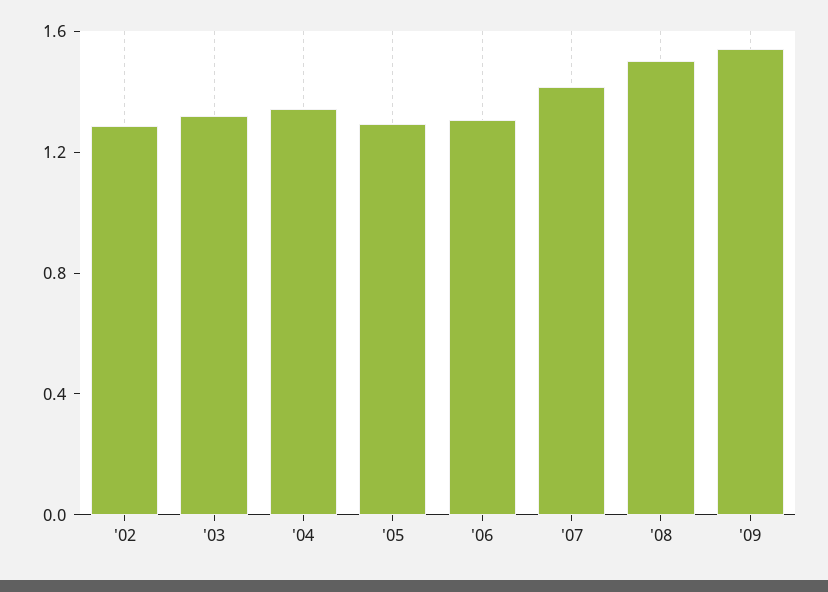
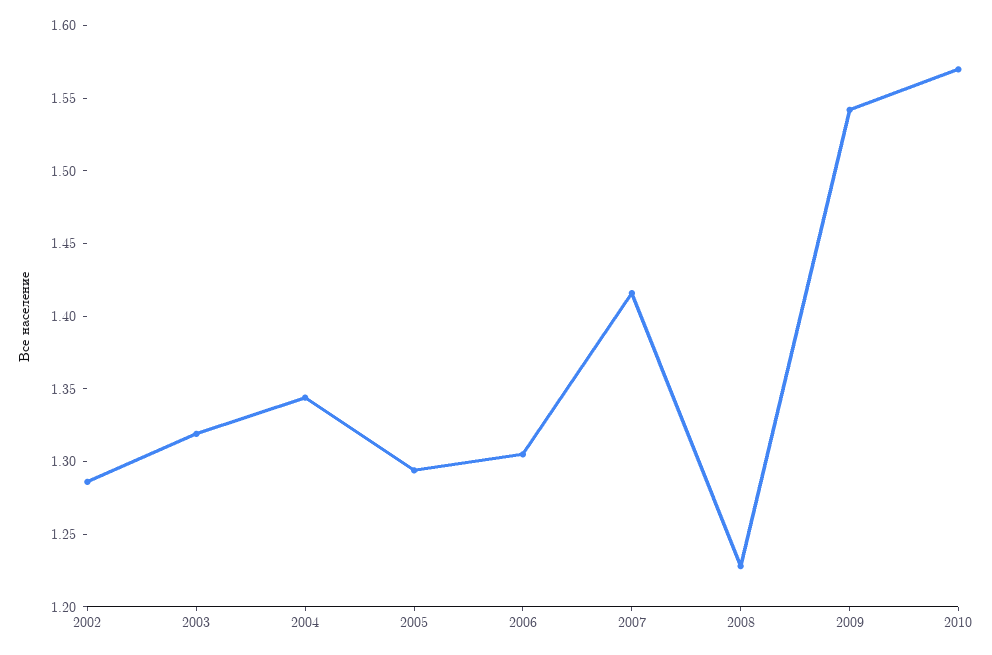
'08: 1.5 -> 1.23
2010: none -> 1.57

